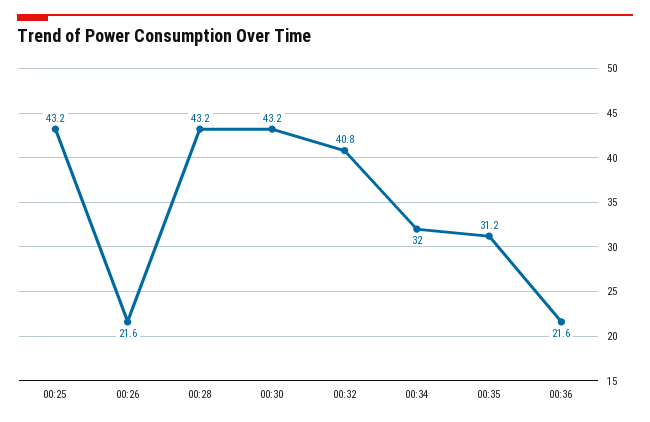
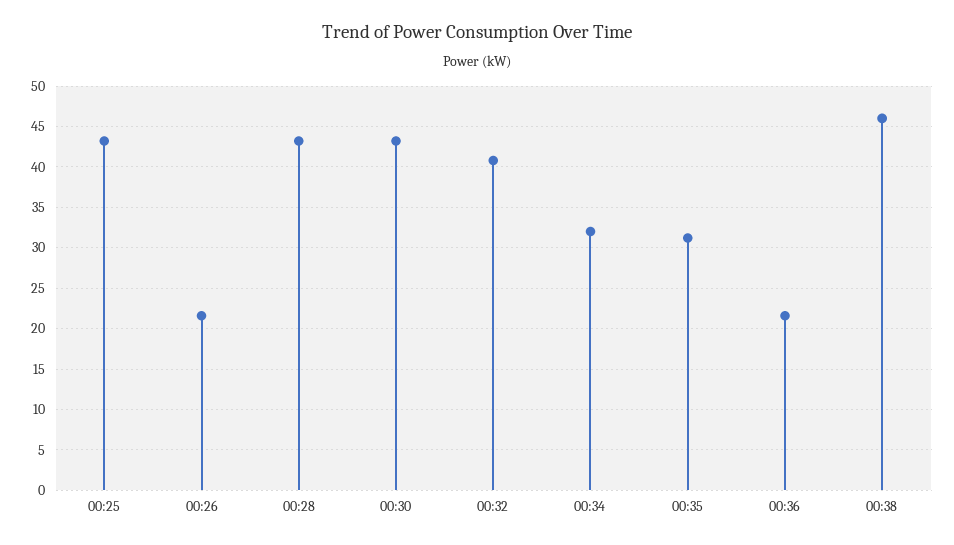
00:38: none -> 46

